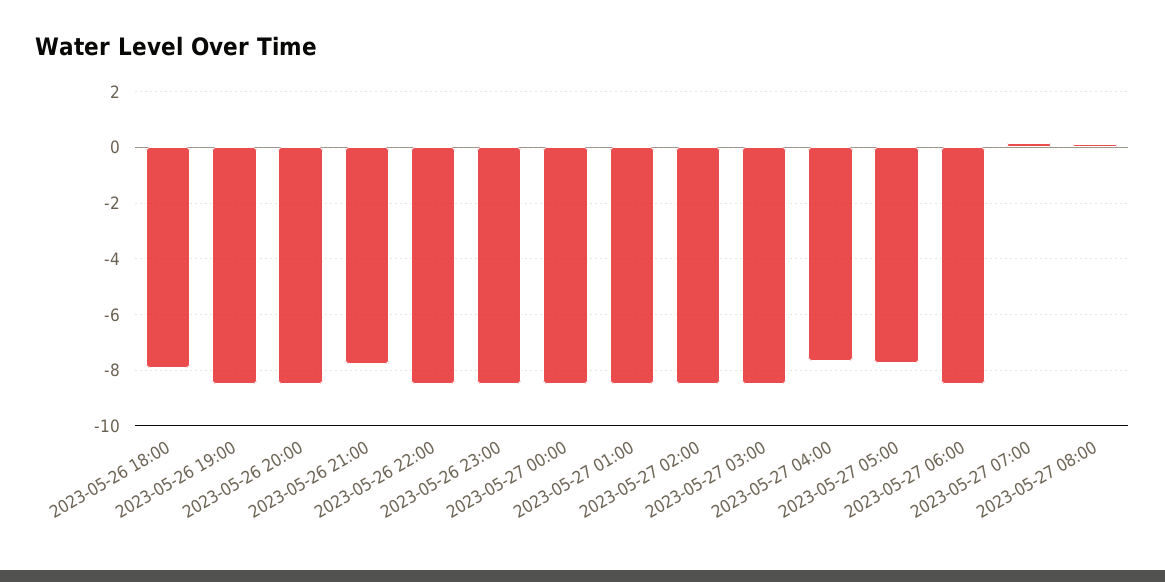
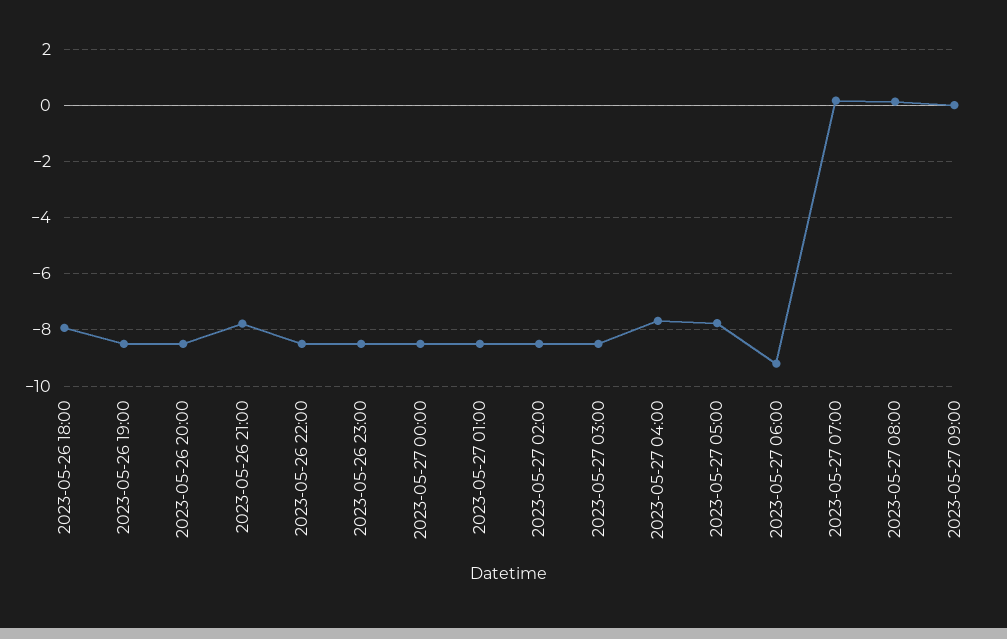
2023-05-27 06:00: -8.5 -> -9.25
2023-05-27 09:00: none -> 0

